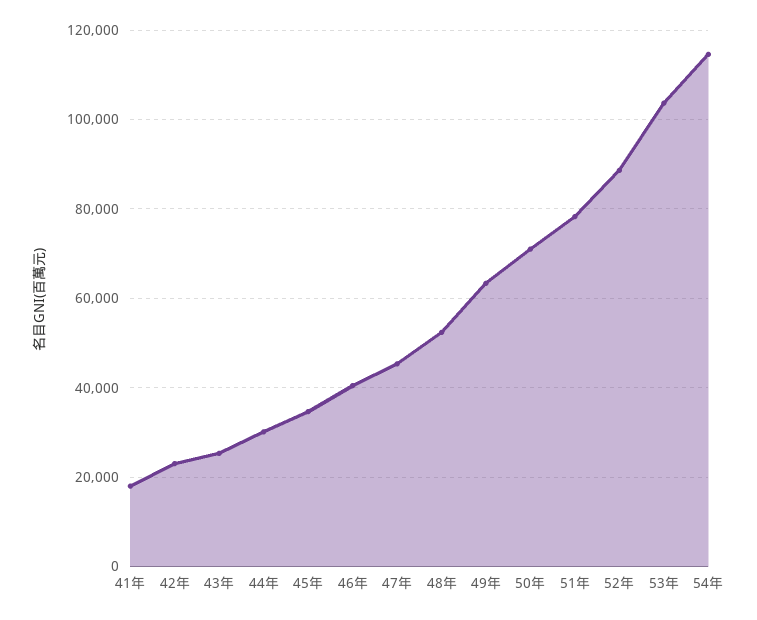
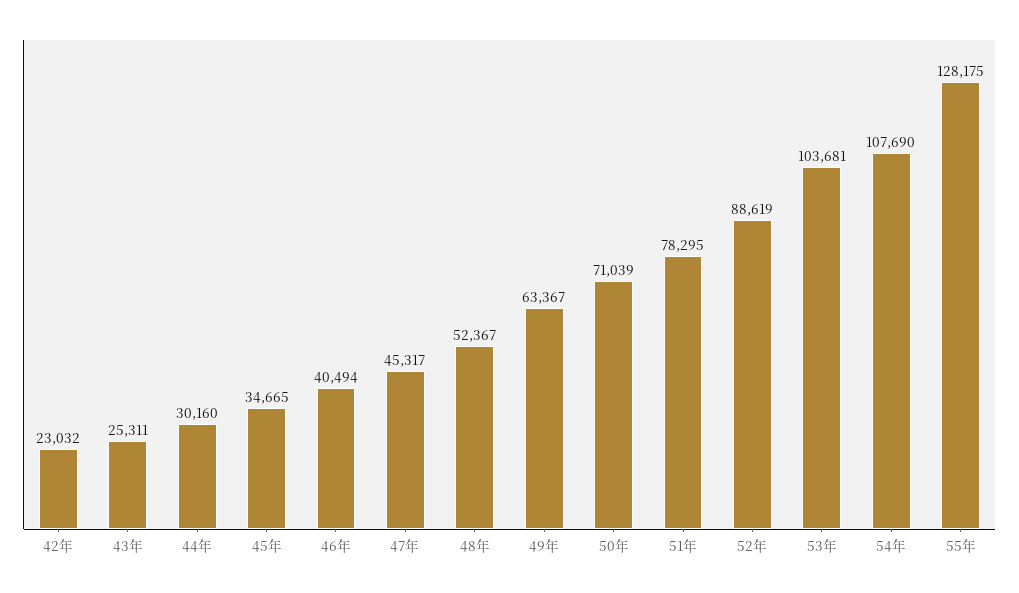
41年: 18000 -> none
54年: 114000 -> 107690
55年: none -> 128175

